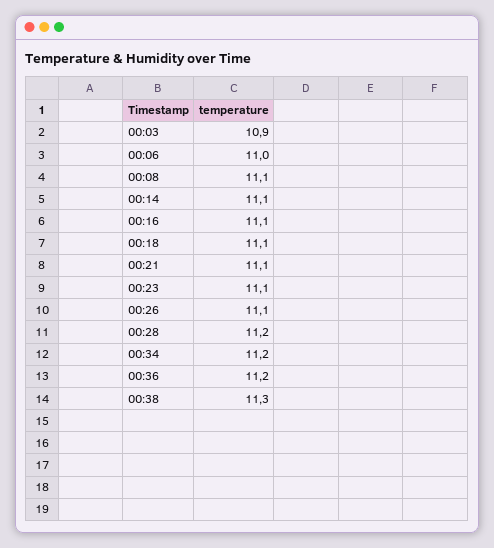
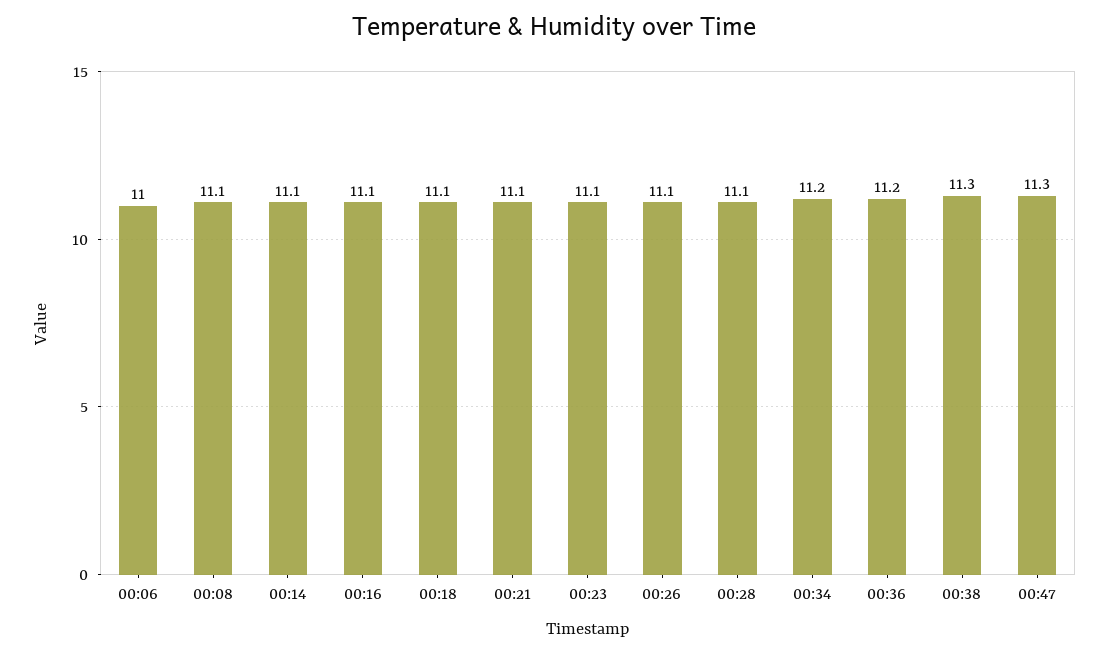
00:03: 10.9 -> none
00:28: 11.2 -> 11.1
00:47: none -> 11.3

